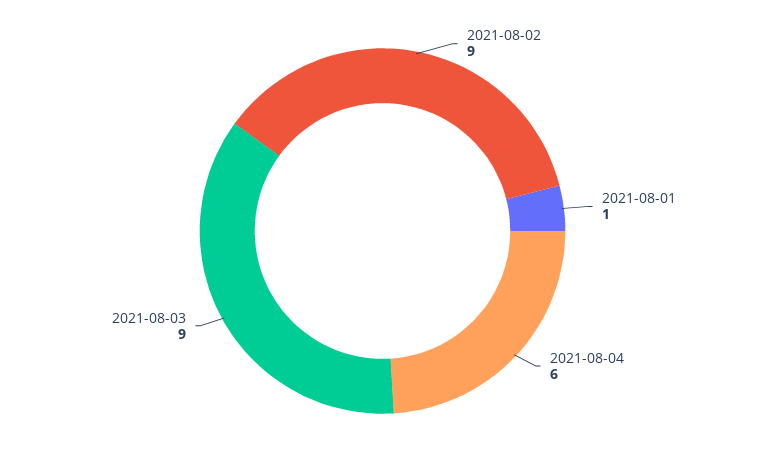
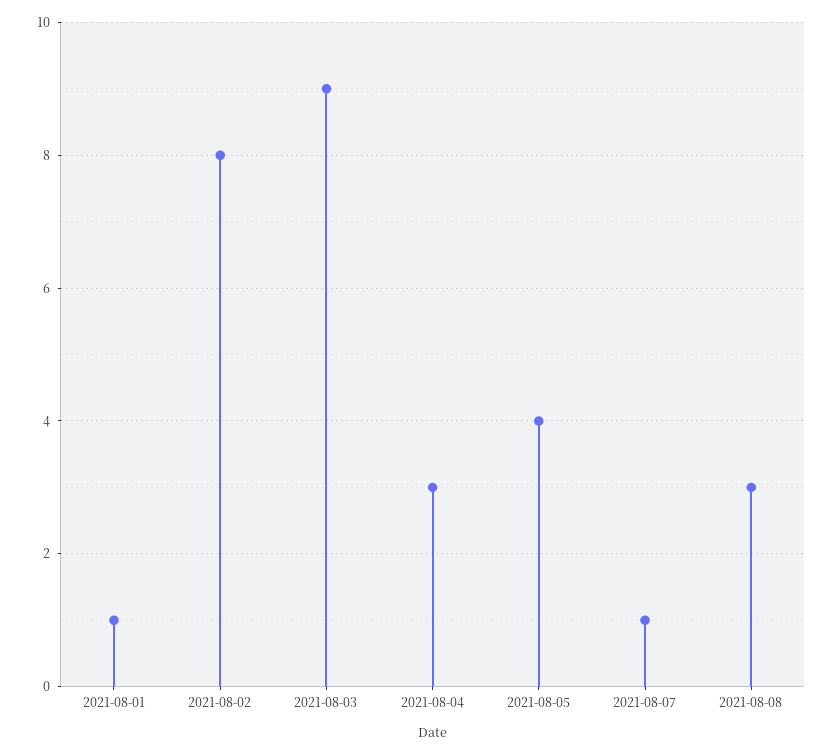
2021-08-02: 9 -> 8
2021-08-04: 6 -> 3
2021-08-05: none -> 4
2021-08-07: none -> 1
2021-08-08: none -> 3

